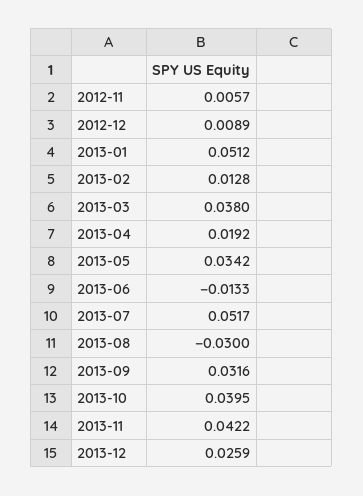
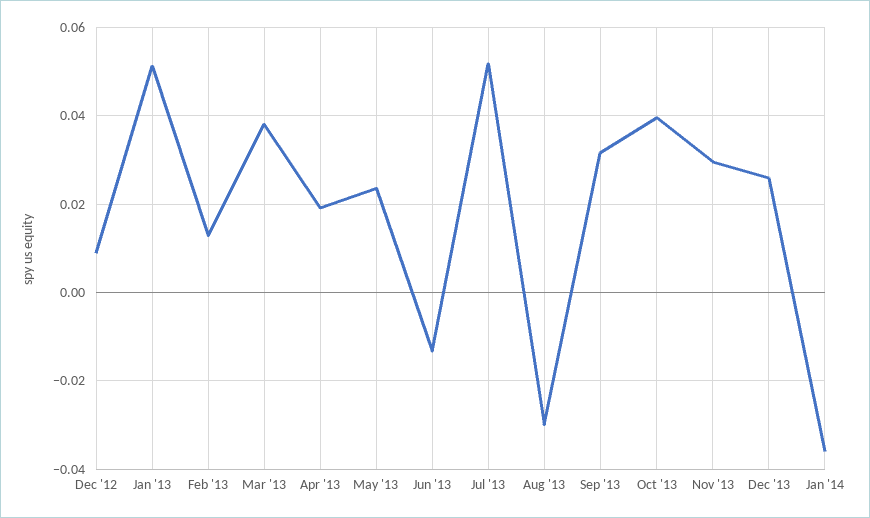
2012-11: 0.0057 -> none
2013-05: 0.0342 -> 0.024
2013-11: 0.0422 -> 0.03
Jan '14: none -> -0.036

